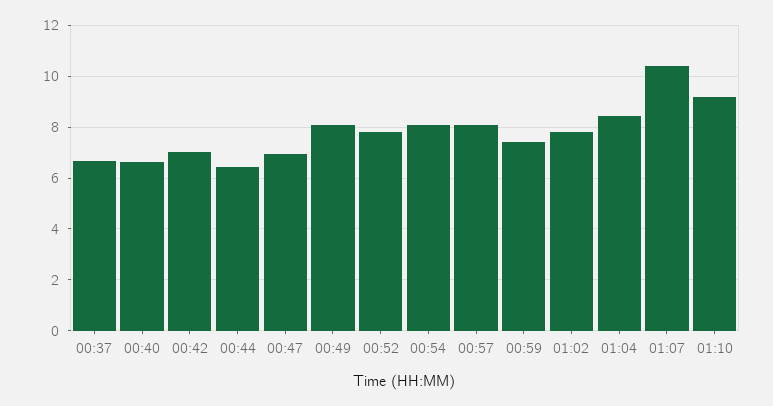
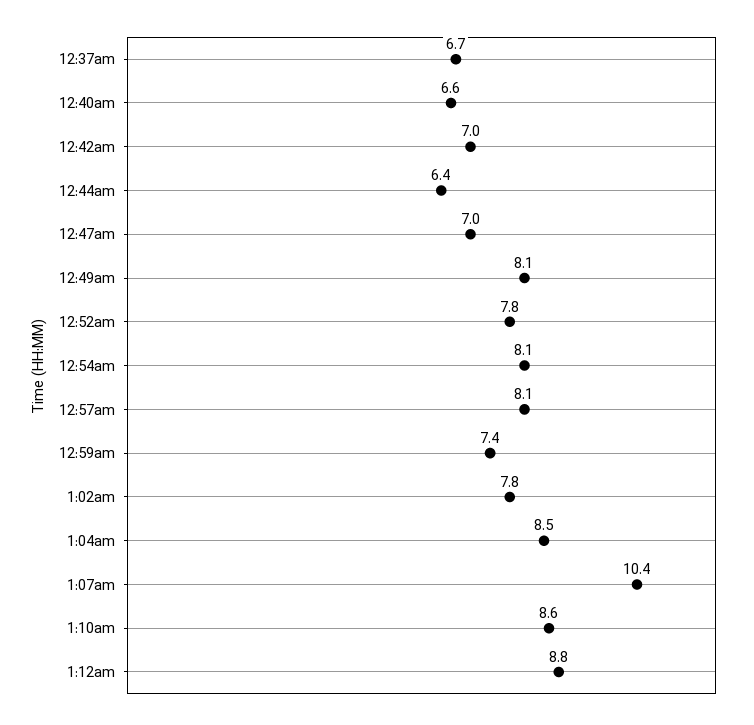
01:10: 9.25 -> 8.6
1:12am: none -> 8.8

